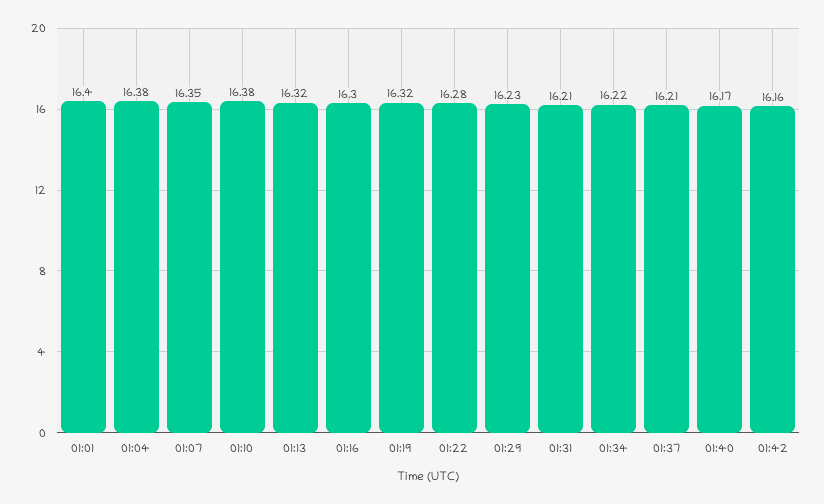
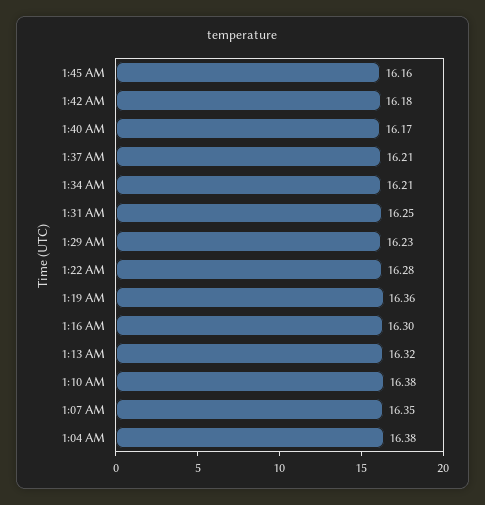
01:01: 16.4 -> none
01:19: 16.32 -> 16.36
01:31: 16.21 -> 16.25
01:34: 16.22 -> 16.21
01:42: 16.16 -> 16.18
1:45 AM: none -> 16.16

